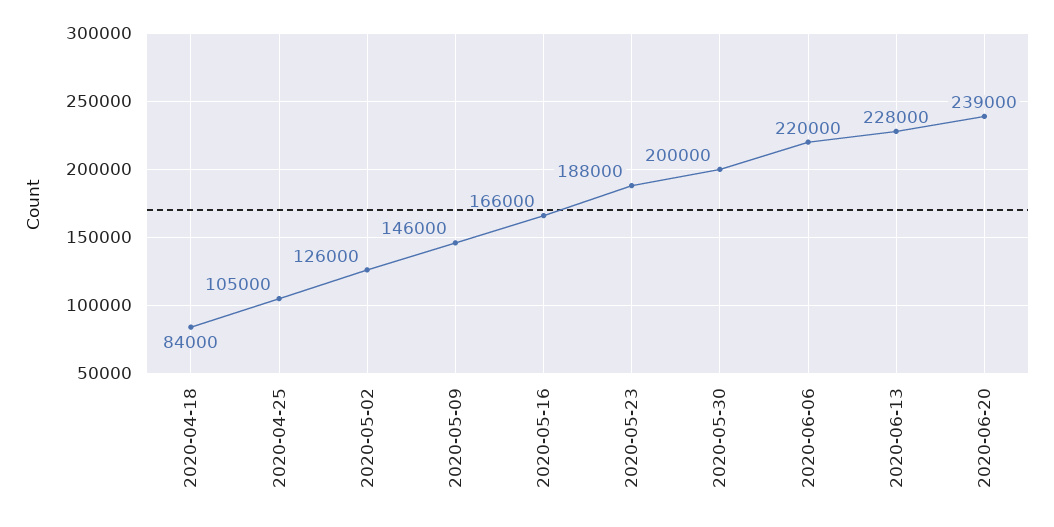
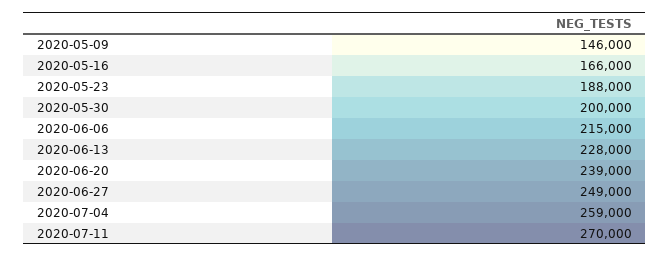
2020-04-18: 84000 -> none
2020-04-25: 105000 -> none
2020-05-02: 126000 -> none
2020-06-06: 220000 -> 215000
2020-06-27: none -> 249000
2020-07-04: none -> 259000
2020-07-11: none -> 270000

